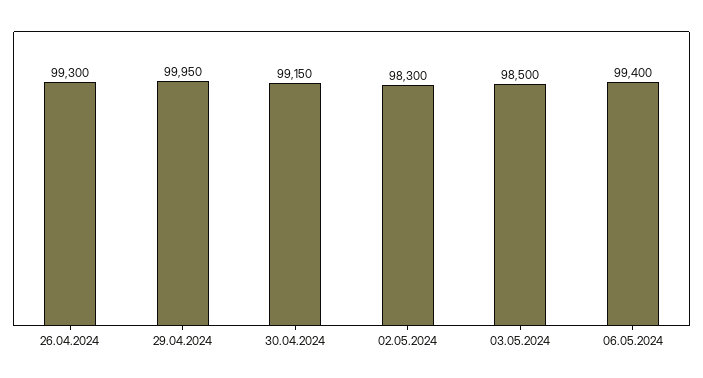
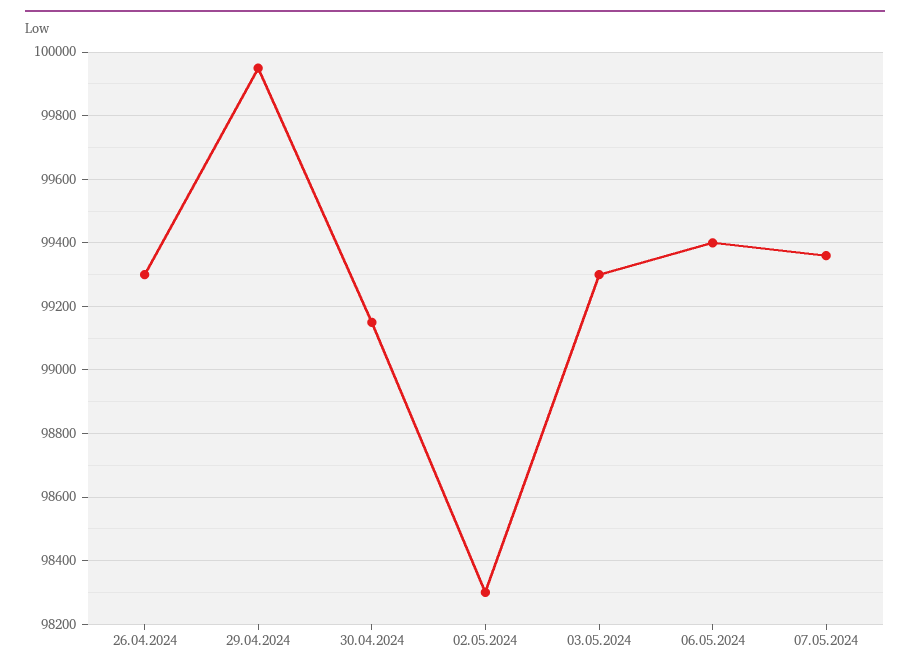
03.05.2024: 98500 -> 99300
07.05.2024: none -> 99360

